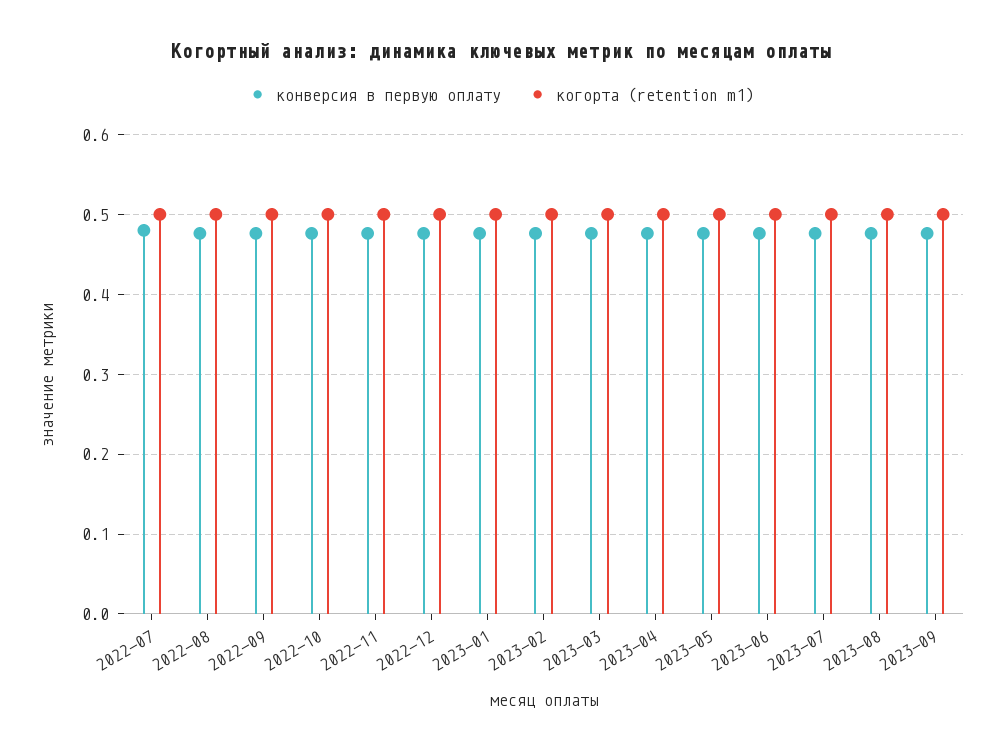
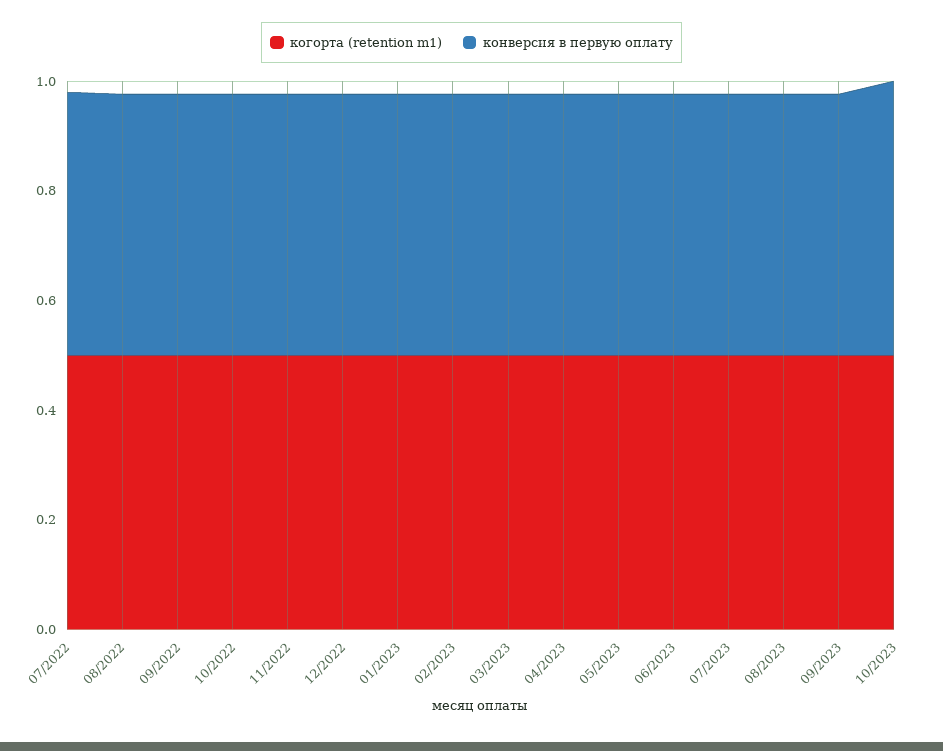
когорта (retention m1), 10/2023: none -> 0.5
конверсия в первую оплату, 10/2023: none -> 0.5

